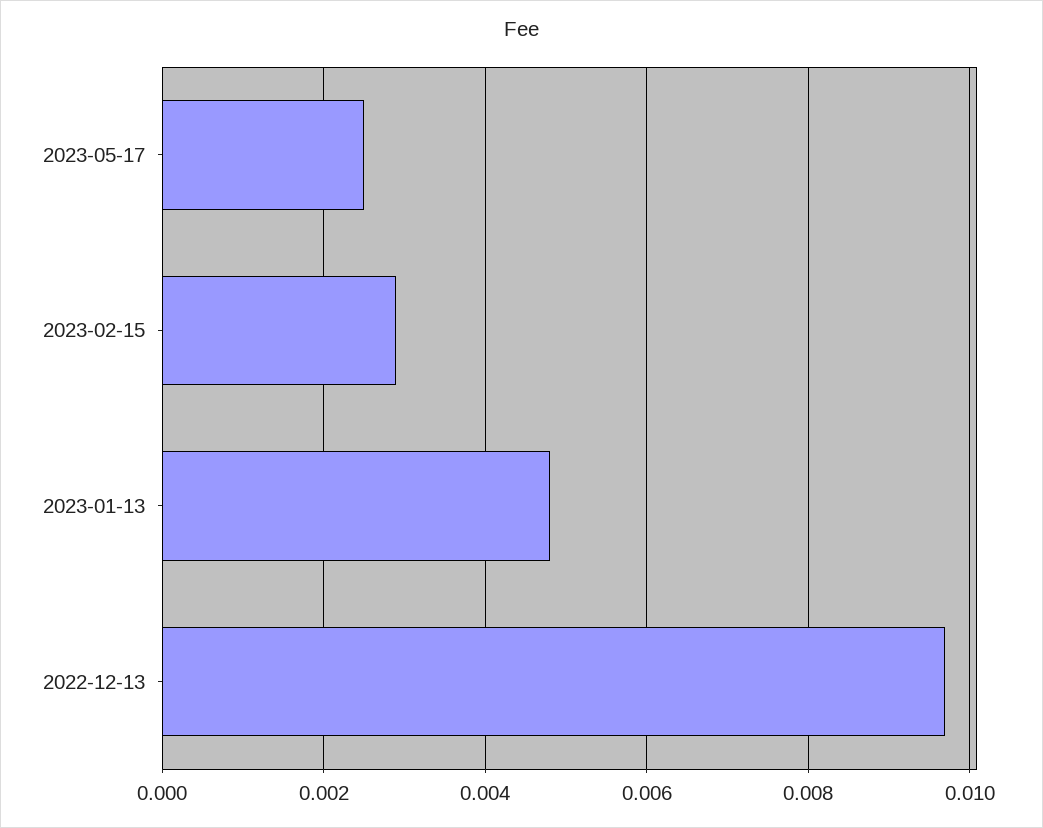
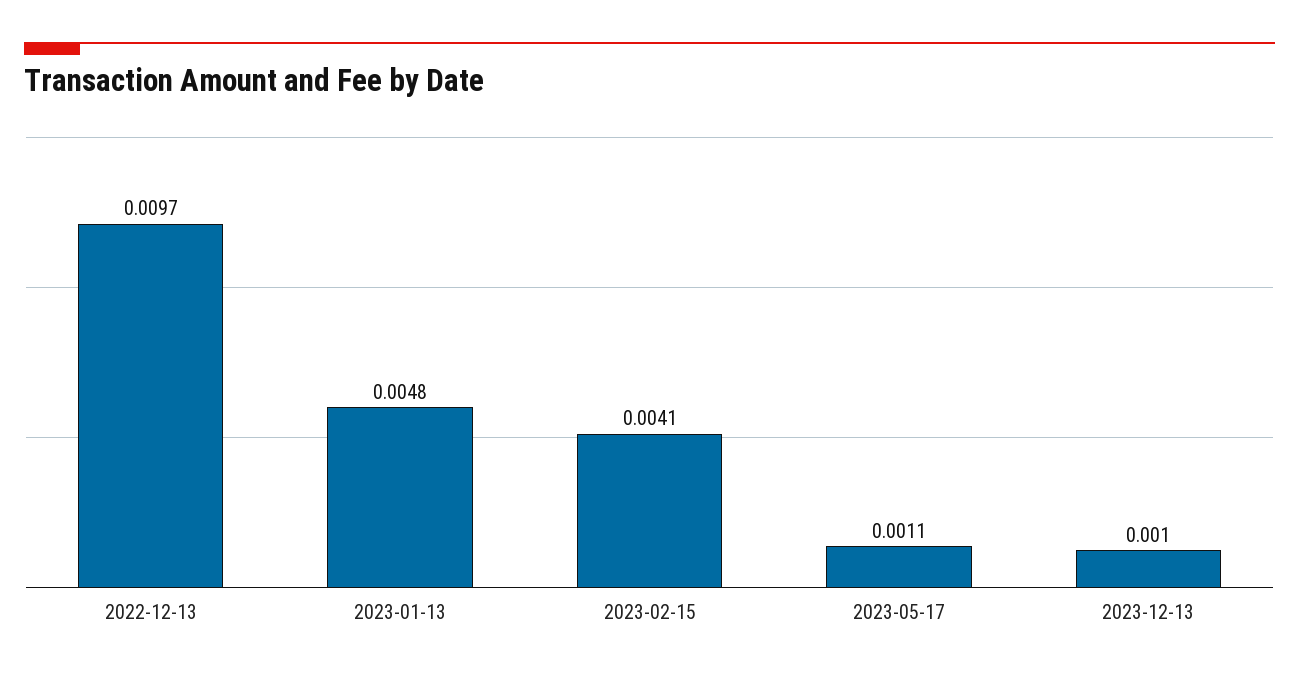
2023-05-17: 0.0025 -> 0.0011
2023-02-15: 0.003 -> 0.0041
2023-12-13: none -> 0.001

